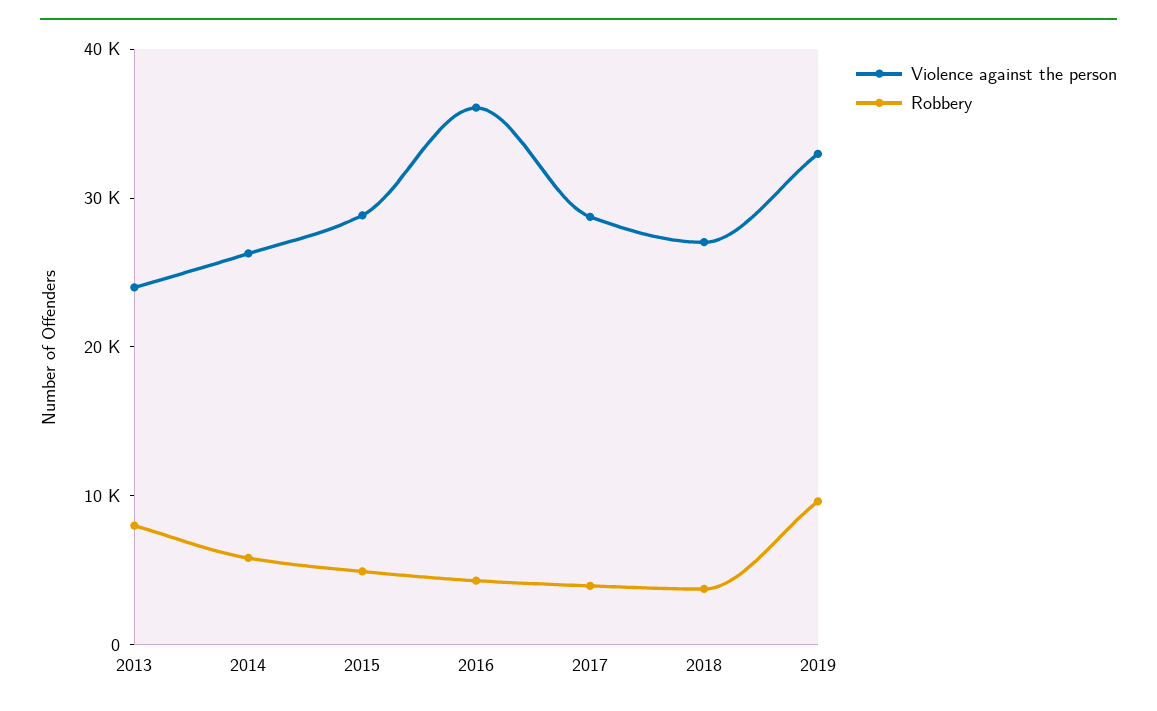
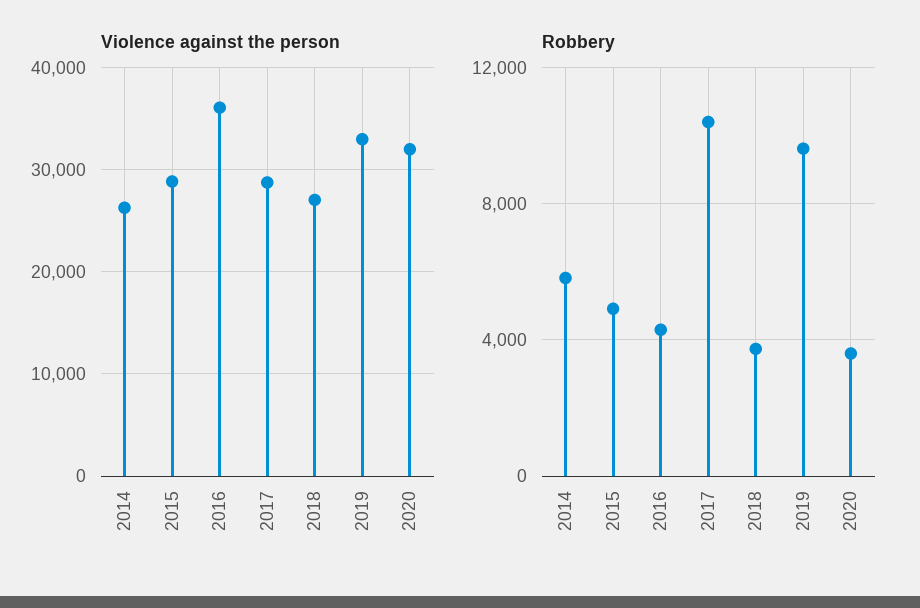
Violence against the person, 2013: 24000 -> none
Robbery, 2013: 8000 -> none
Robbery, 2017: 4000 -> 10500
Violence against the person, 2020: none -> 32000
Robbery, 2020: none -> 3500

